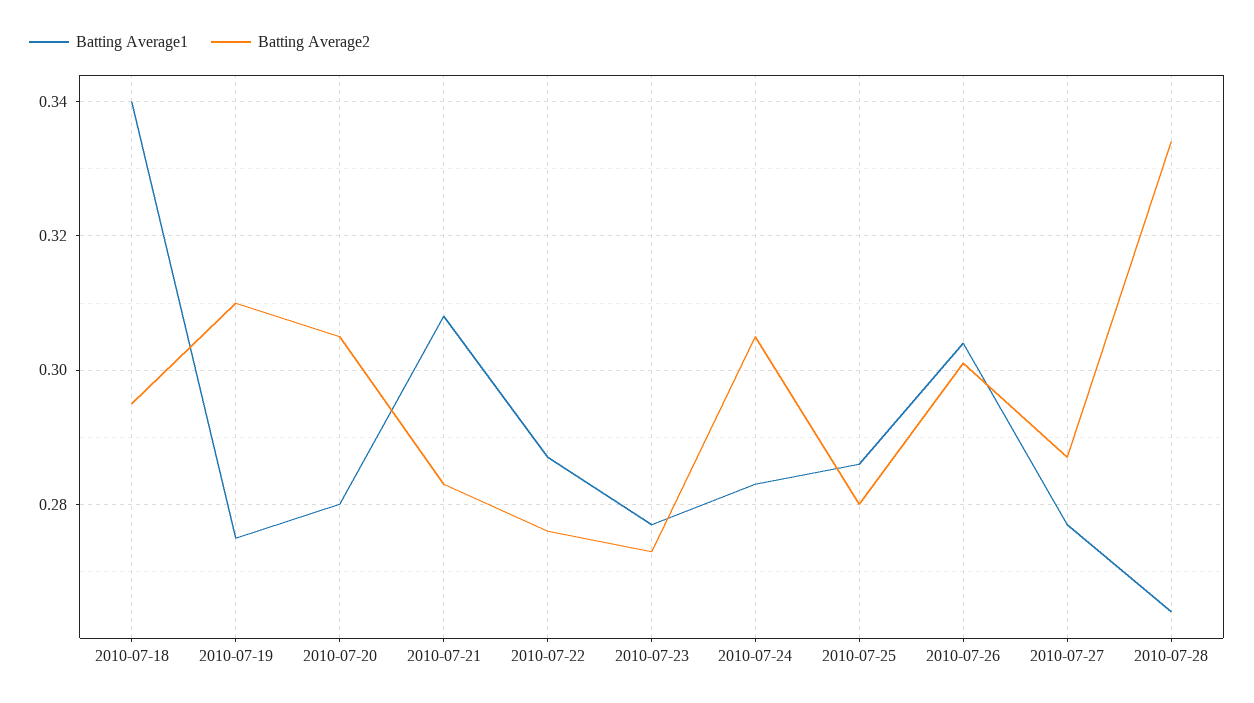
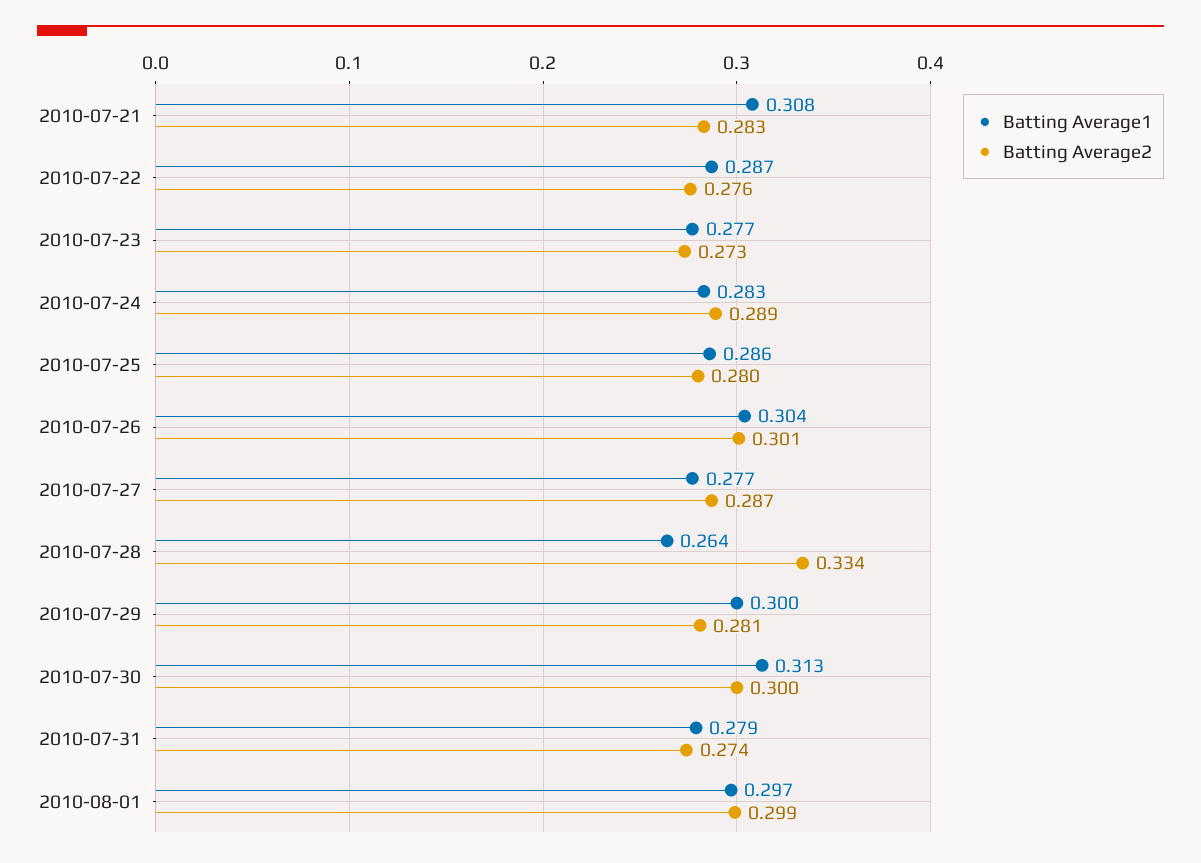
Batting Average1, 2010-07-18: 0.34 -> none
Batting Average2, 2010-07-18: 0.295 -> none
Batting Average1, 2010-07-19: 0.275 -> none
Batting Average2, 2010-07-19: 0.31 -> none
Batting Average1, 2010-07-20: 0.28 -> none
Batting Average2, 2010-07-20: 0.305 -> none
Batting Average2, 2010-07-24: 0.305 -> 0.289
Batting Average1, 2010-07-29: none -> 0.3
Batting Average2, 2010-07-29: none -> 0.281
Batting Average1, 2010-07-30: none -> 0.313
Batting Average2, 2010-07-30: none -> 0.3
Batting Average1, 2010-07-31: none -> 0.279
Batting Average2, 2010-07-31: none -> 0.274
Batting Average1, 2010-08-01: none -> 0.297
Batting Average2, 2010-08-01: none -> 0.299

